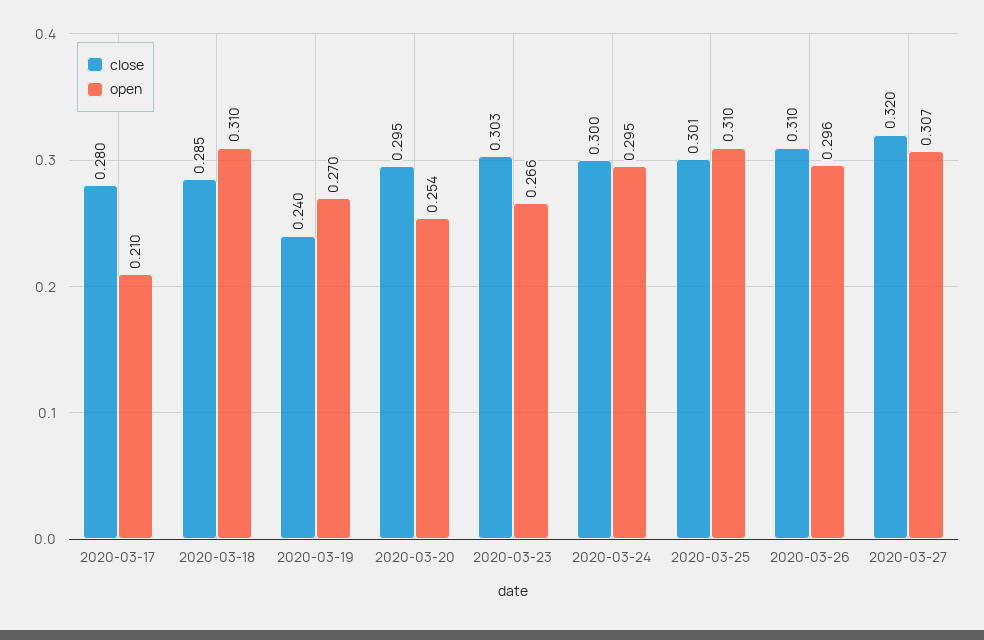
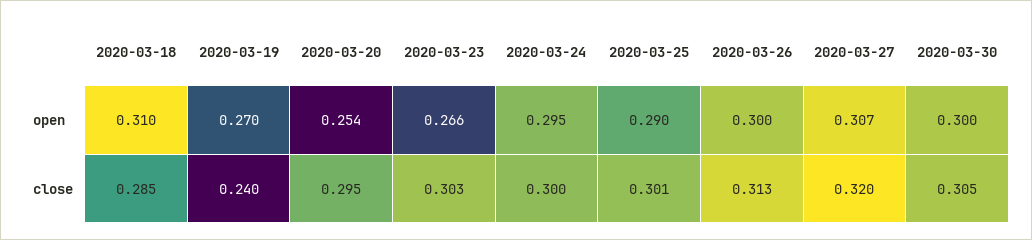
close, 2020-03-17: 0.28 -> none
open, 2020-03-17: 0.21 -> none
open, 2020-03-25: 0.31 -> 0.29
close, 2020-03-26: 0.31 -> 0.313
open, 2020-03-26: 0.296 -> 0.3
open, 2020-03-30: none -> 0.3
close, 2020-03-30: none -> 0.305

